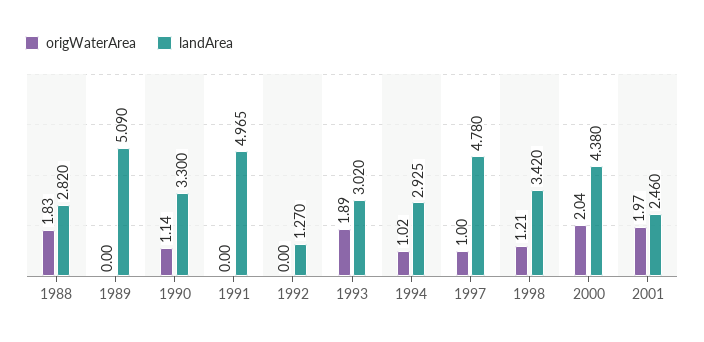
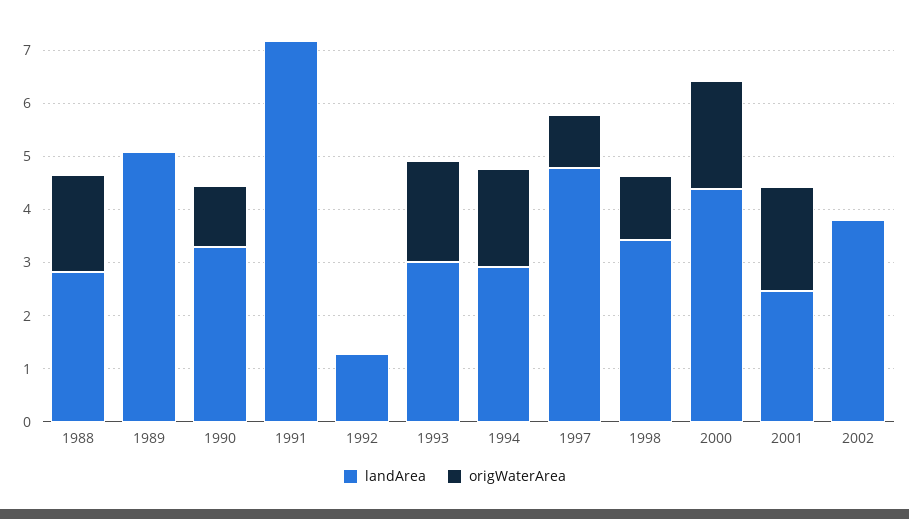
landArea, 1991: 4.965 -> 7.2
origWaterArea, 1994: 1.02 -> 1.8
landArea, 2002: none -> 3.8
origWaterArea, 2002: none -> 0

